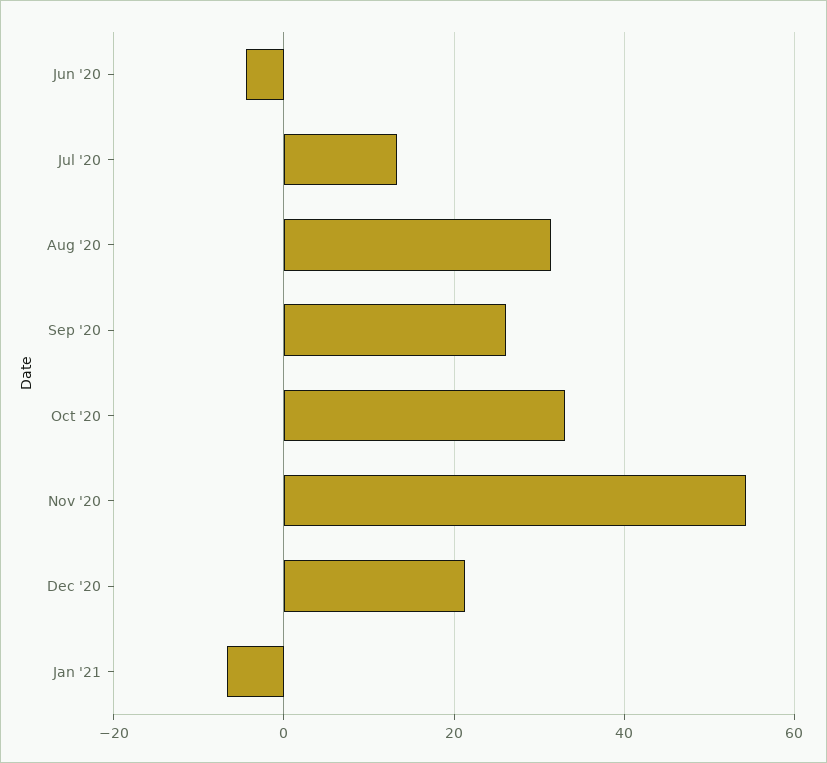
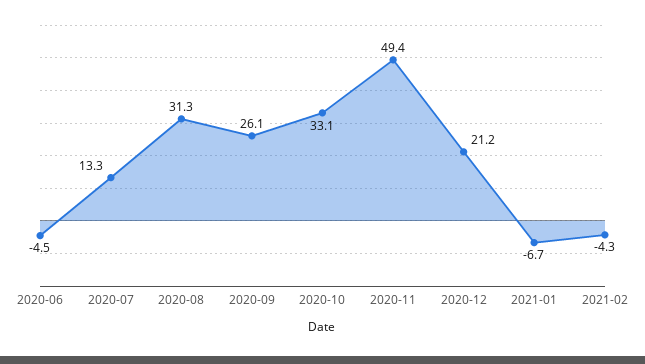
Nov '20: 54 -> 49.4
2021-02: none -> -4.3

